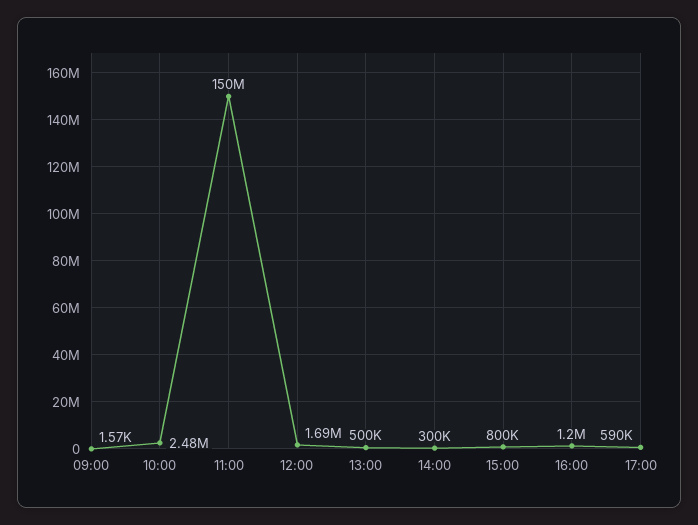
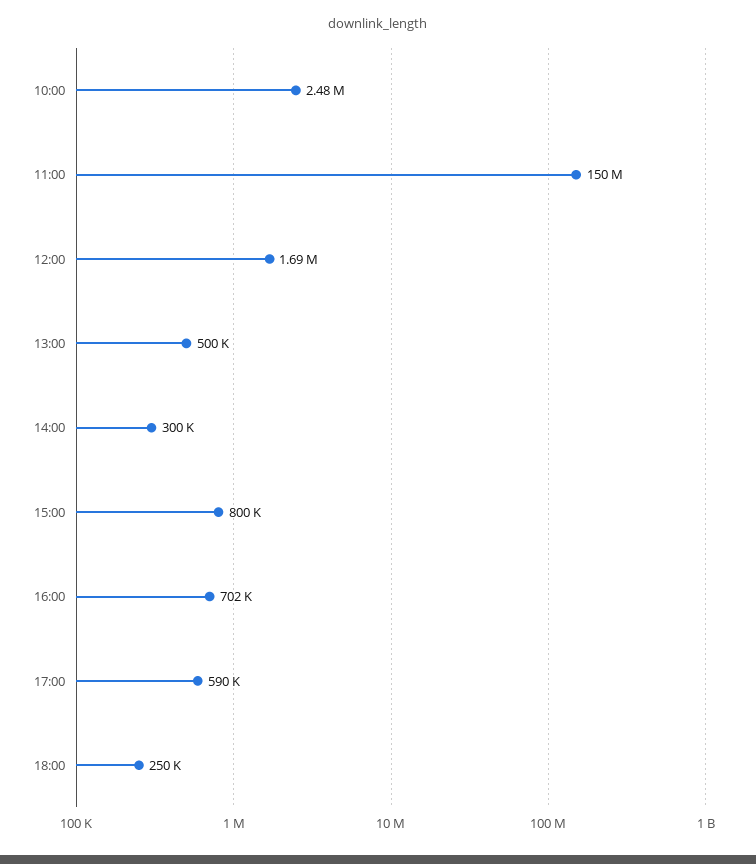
09:00: 1570 -> none
16:00: 1200000 -> 702000
18:00: none -> 250000

